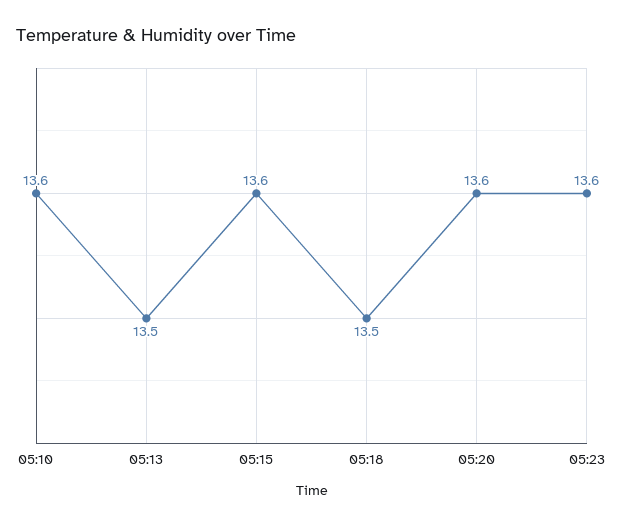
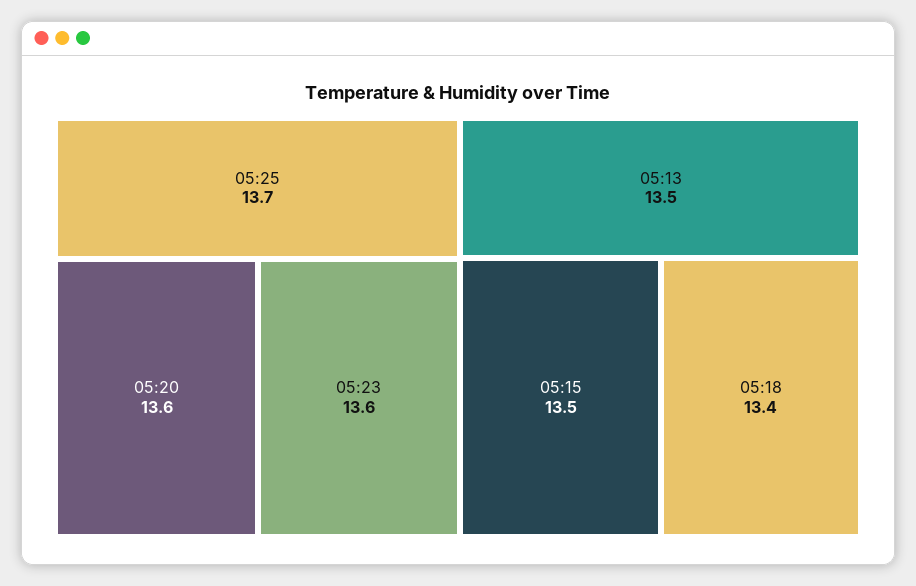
05:10: 13.6 -> none
05:15: 13.6 -> 13.5
05:18: 13.5 -> 13.4
05:25: none -> 13.7

